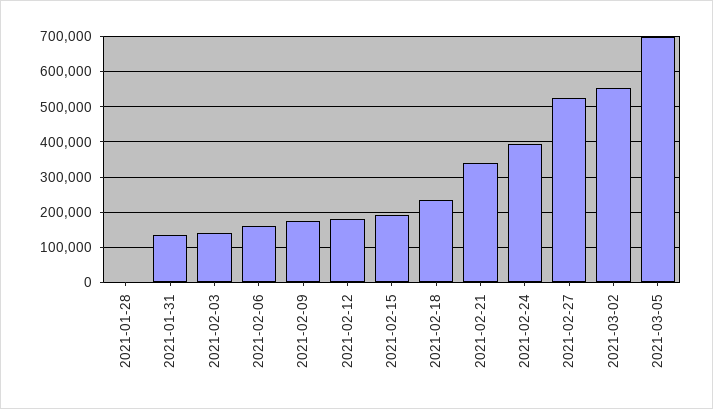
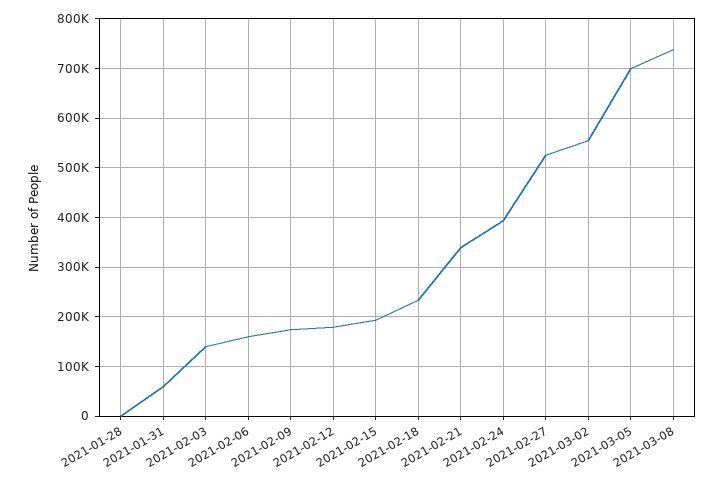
2021-01-31: 140000 -> 60000
2021-03-08: none -> 740000

